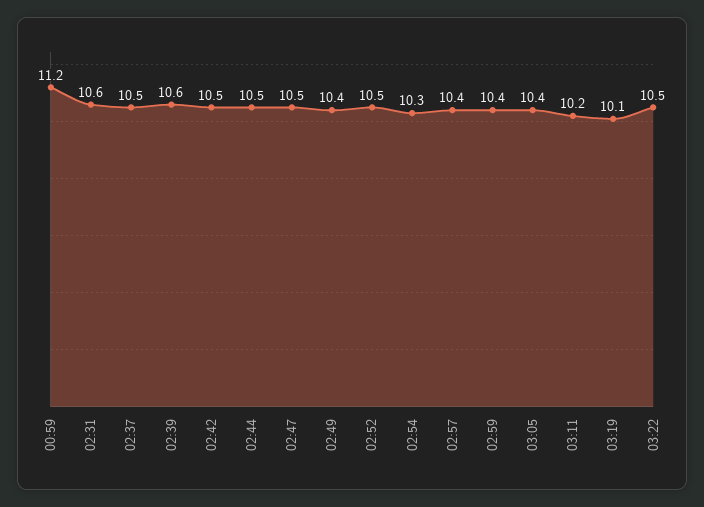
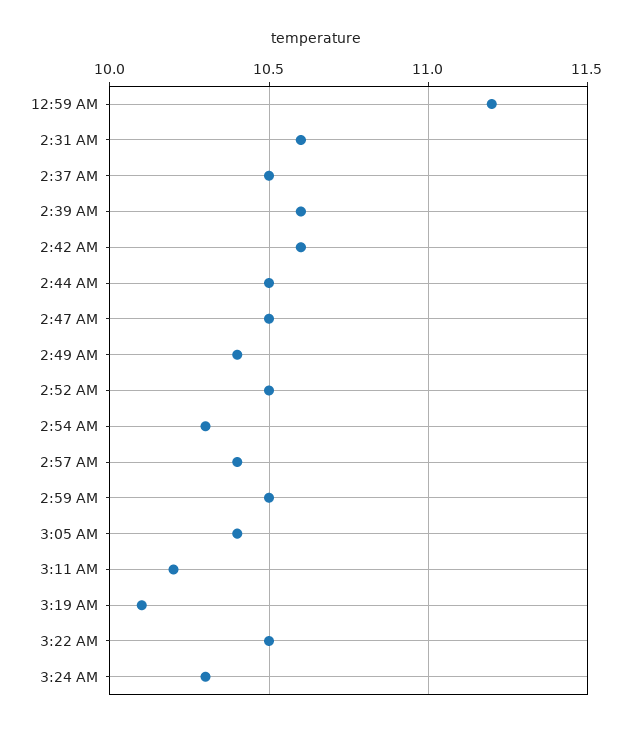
02:42: 10.5 -> 10.6
02:59: 10.4 -> 10.5
3:24 AM: none -> 10.3

